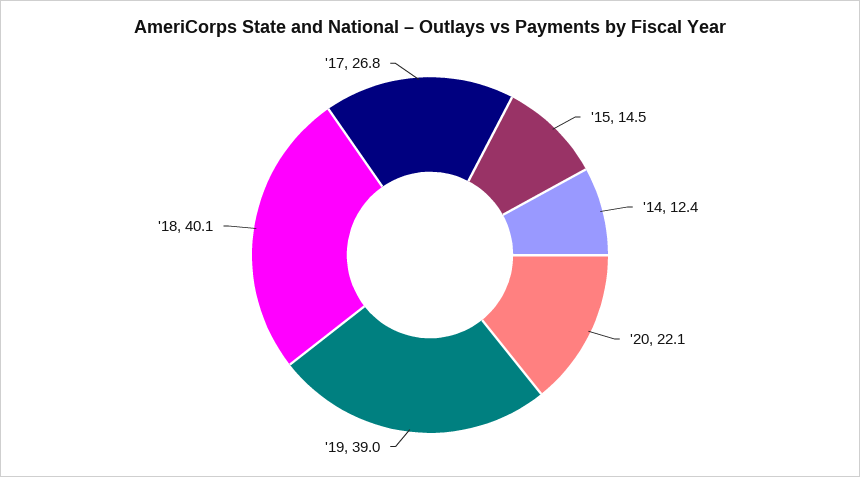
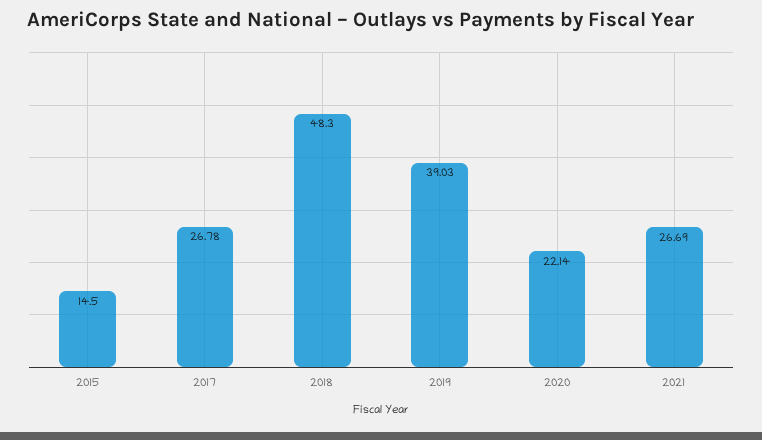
'14: 12.4 -> none
'18: 40.1 -> 48.3
2021: none -> 26.69

